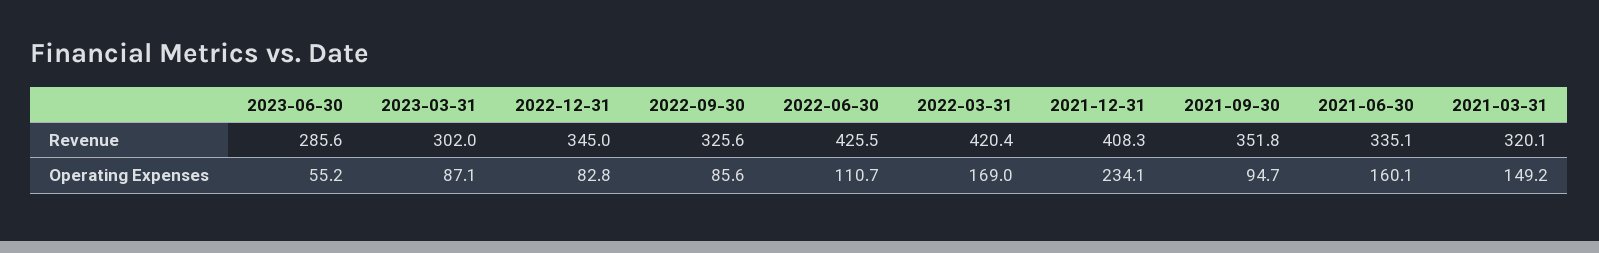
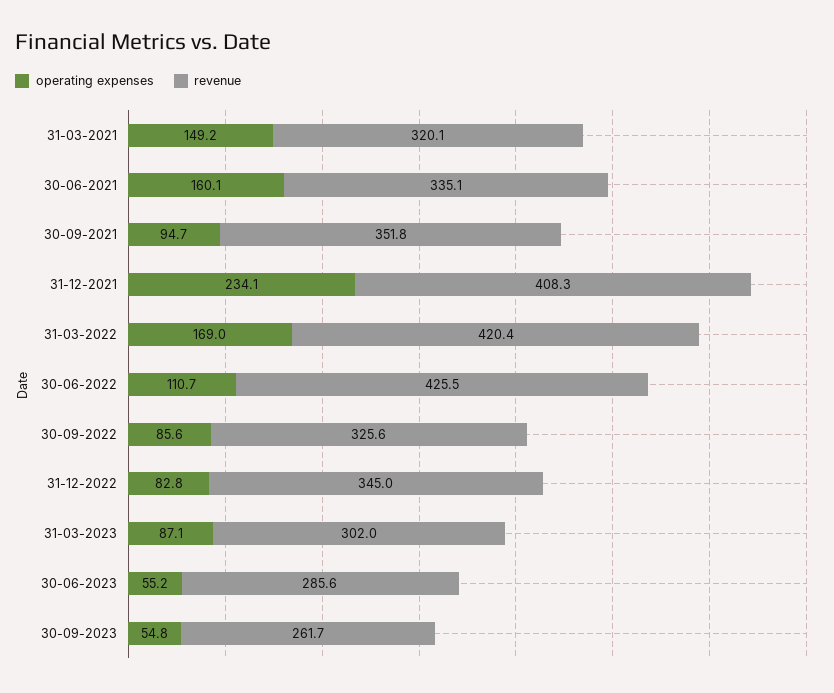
Operating Expenses, 30-09-2023: none -> 54.8
Revenue, 30-09-2023: none -> 261.7

